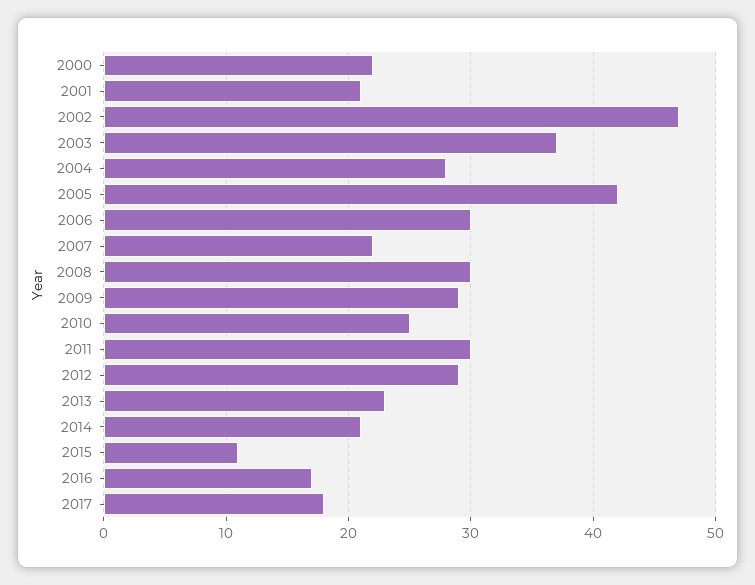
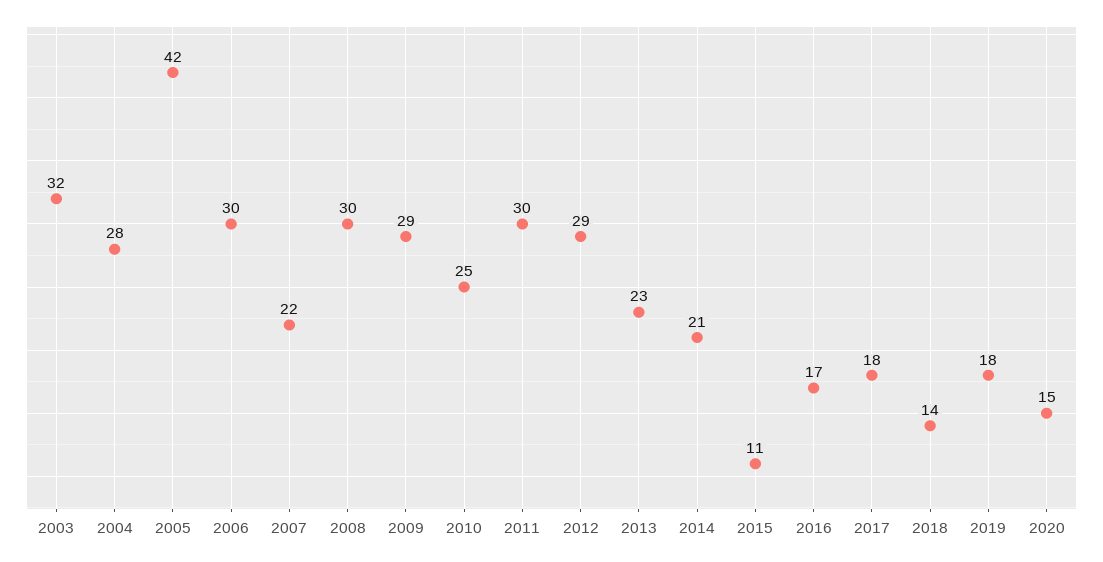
2000: 22 -> none
2001: 21 -> none
2002: 47 -> none
2003: 37 -> 32
2018: none -> 14
2019: none -> 18
2020: none -> 15

